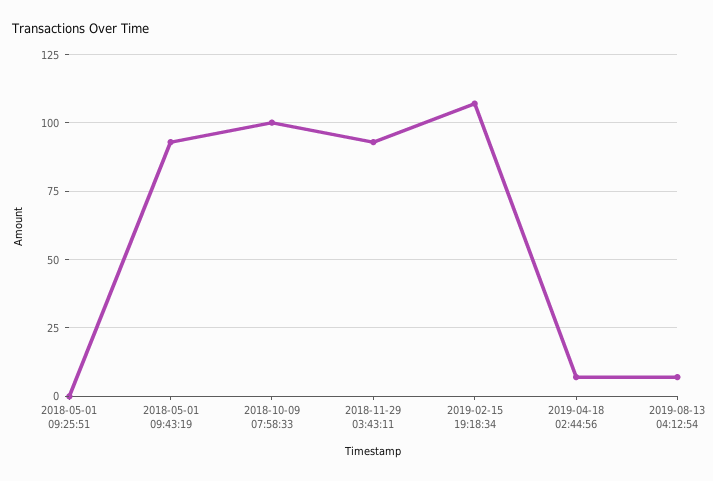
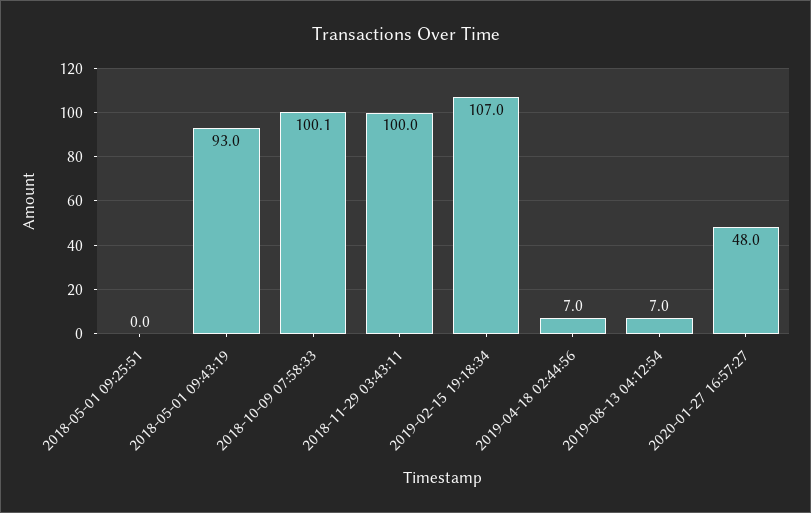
2018-11-29 03:43:11: 92.5 -> 100
2020-01-27 16:57:27: none -> 48

